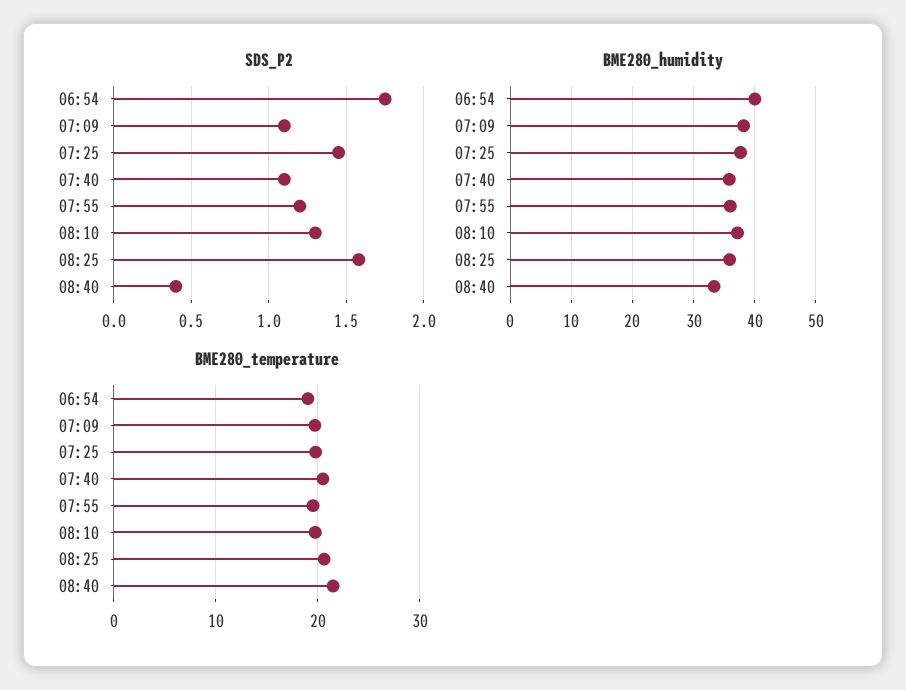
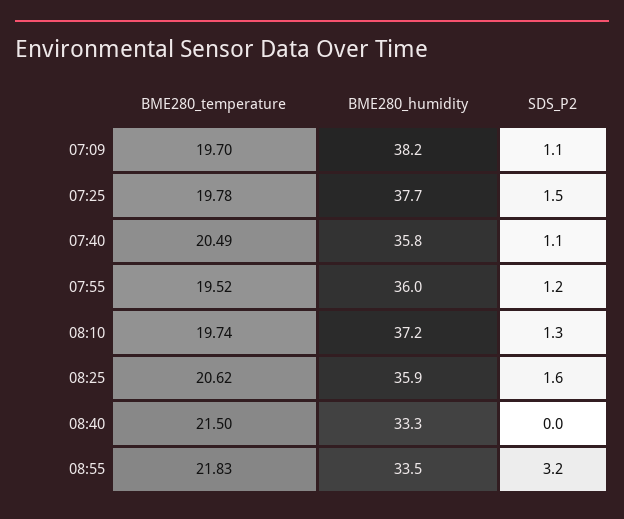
SDS_P2, 06:54: 1.75 -> none
SDS_P2, 08:40: 0.4 -> 0
BME280_humidity, 06:54: 40 -> none
BME280_temperature, 06:54: 19 -> none
BME280_temperature, 08:55: none -> 21.83
BME280_humidity, 08:55: none -> 33.5
SDS_P2, 08:55: none -> 3.2

